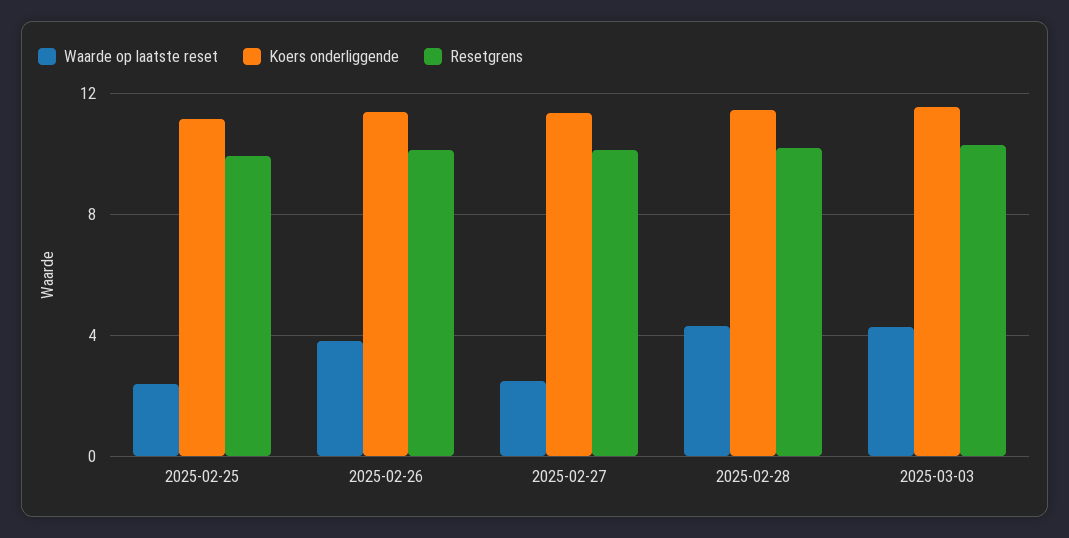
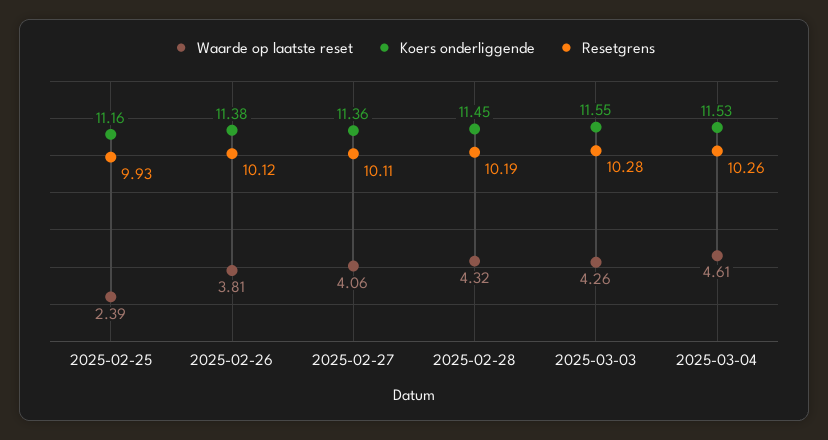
Waarde op laatste reset, 2025-02-27: 2.5 -> 4.06
Waarde op laatste reset, 2025-03-04: none -> 4.61
Koers onderliggende, 2025-03-04: none -> 11.53
Resetgrens, 2025-03-04: none -> 10.26

